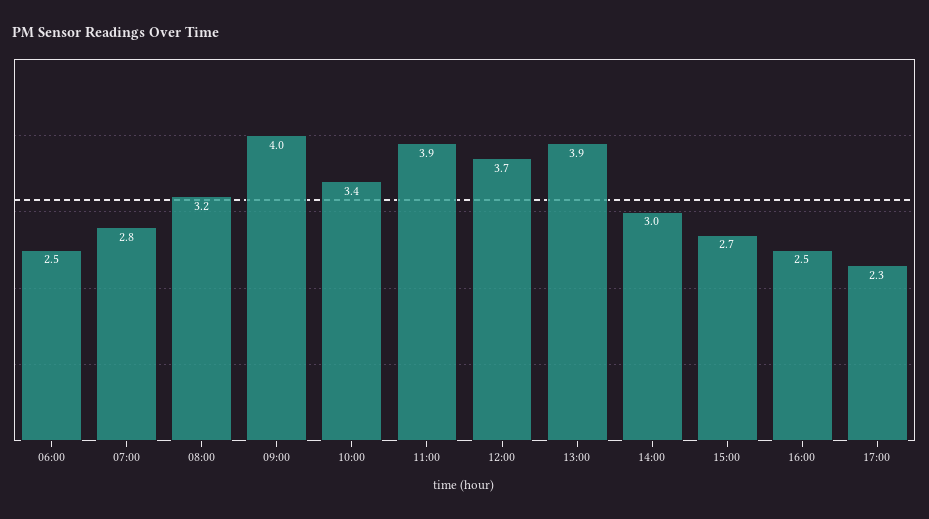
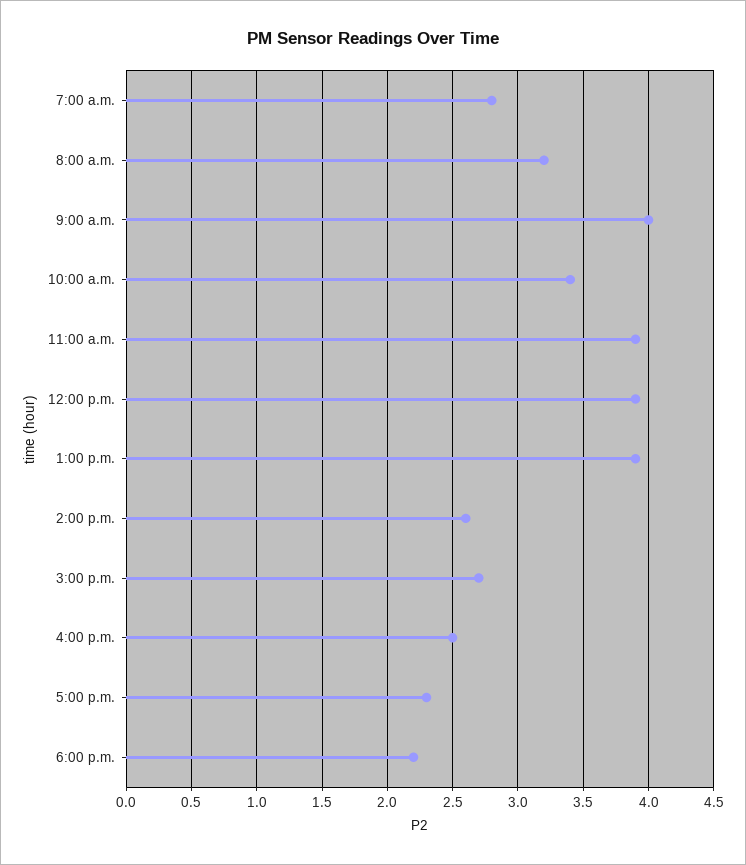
06:00: 2.5 -> none
12:00: 3.7 -> 3.9
14:00: 3 -> 2.6
6:00 p.m.: none -> 2.2

